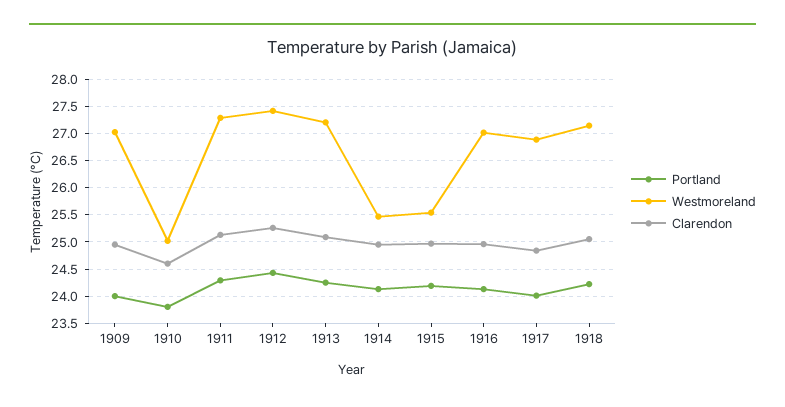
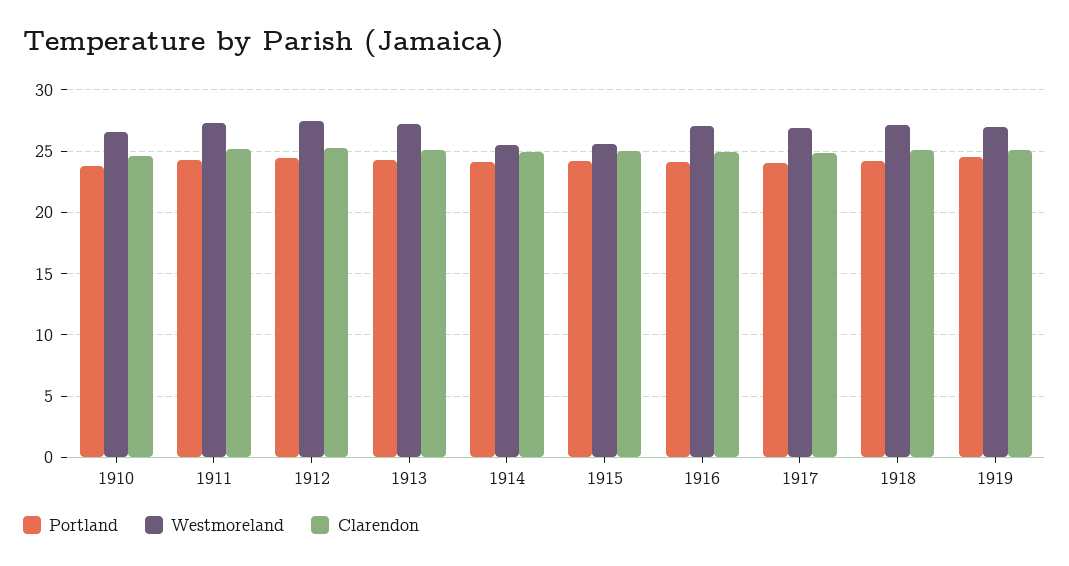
Portland, 1909: 24 -> none
Westmoreland, 1909: 27 -> none
Clarendon, 1909: 25 -> none
Westmoreland, 1910: 25 -> 26.5
Portland, 1919: none -> 24.5
Westmoreland, 1919: none -> 27
Clarendon, 1919: none -> 25

